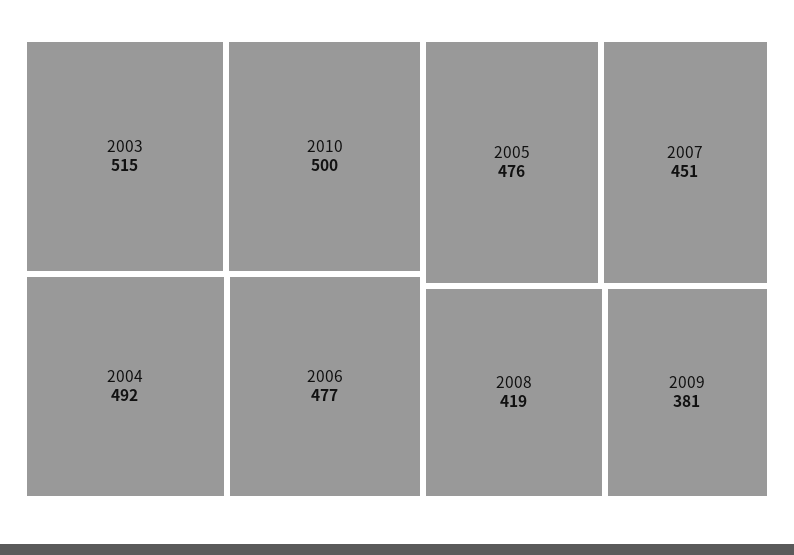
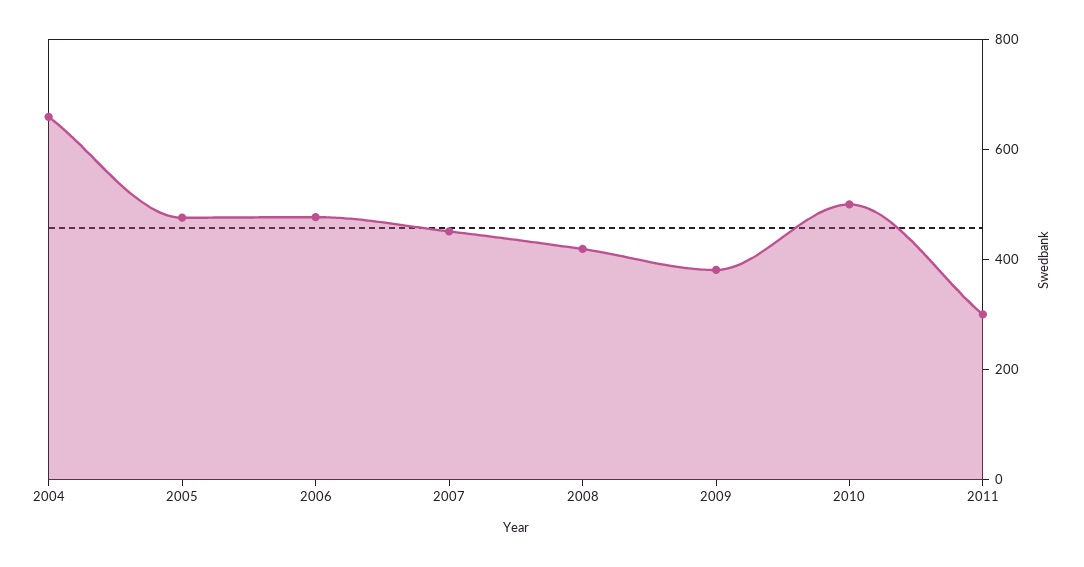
2003: 515 -> none
2004: 492 -> 650
2011: none -> 300

